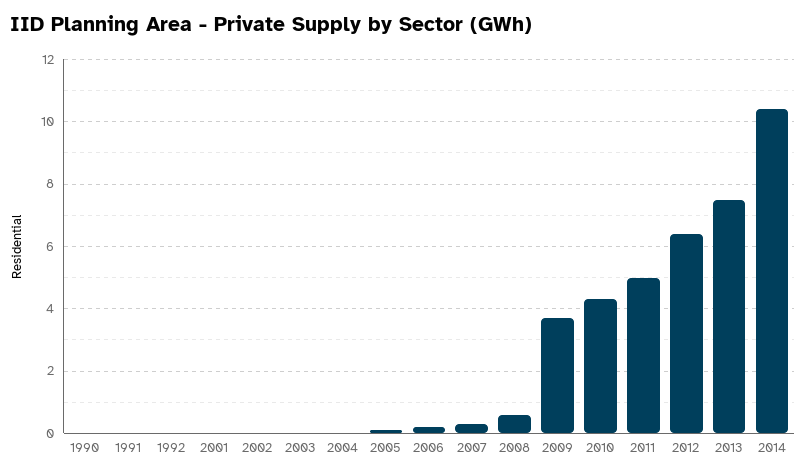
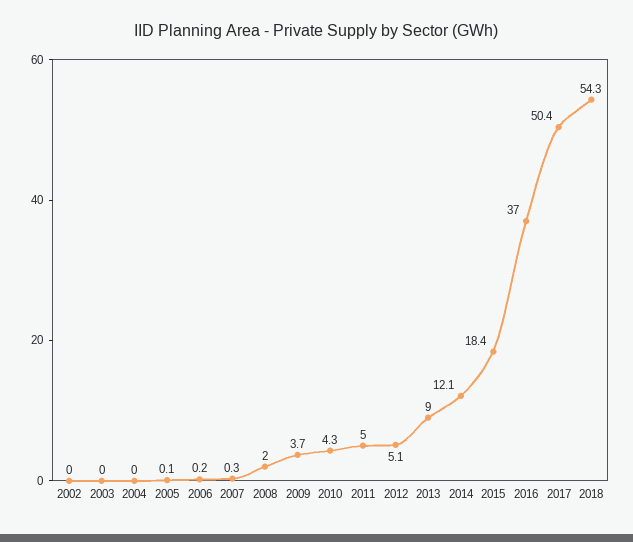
1990: 0 -> none
1991: 0 -> none
1992: 0 -> none
2001: 0 -> none
2008: 0.5 -> 2
2012: 6.5 -> 5.1
2013: 7.5 -> 9
2014: 10.5 -> 12.1
2015: none -> 18.4
2016: none -> 37
2017: none -> 50.4
2018: none -> 54.3

